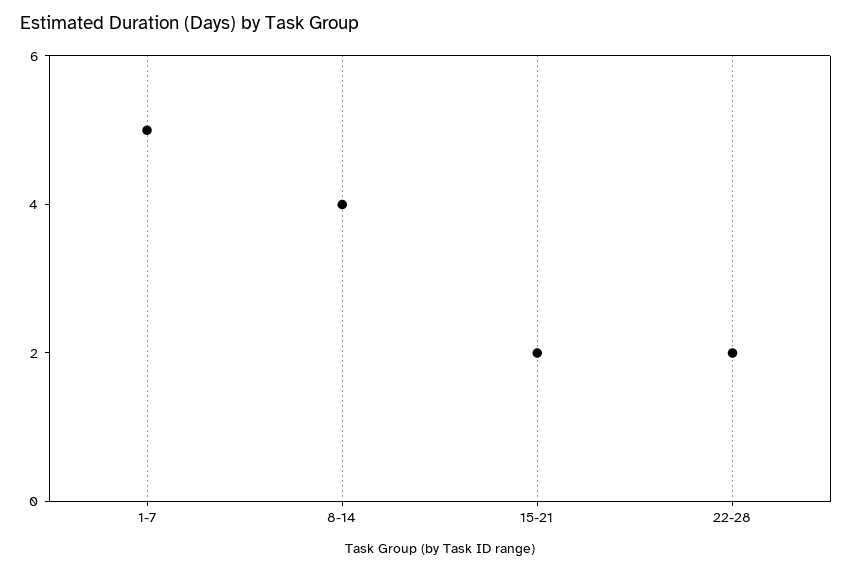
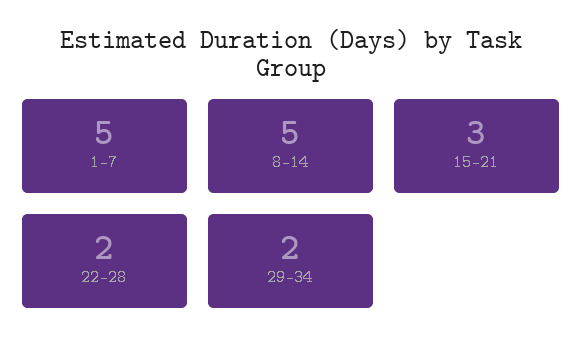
8-14: 4 -> 5
15-21: 2 -> 3
29-34: none -> 2

